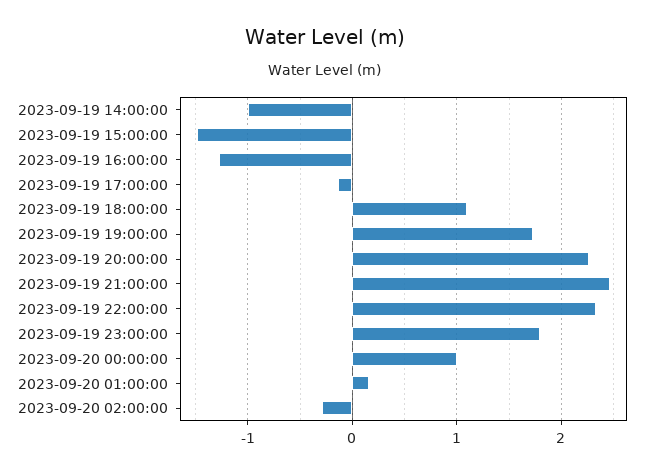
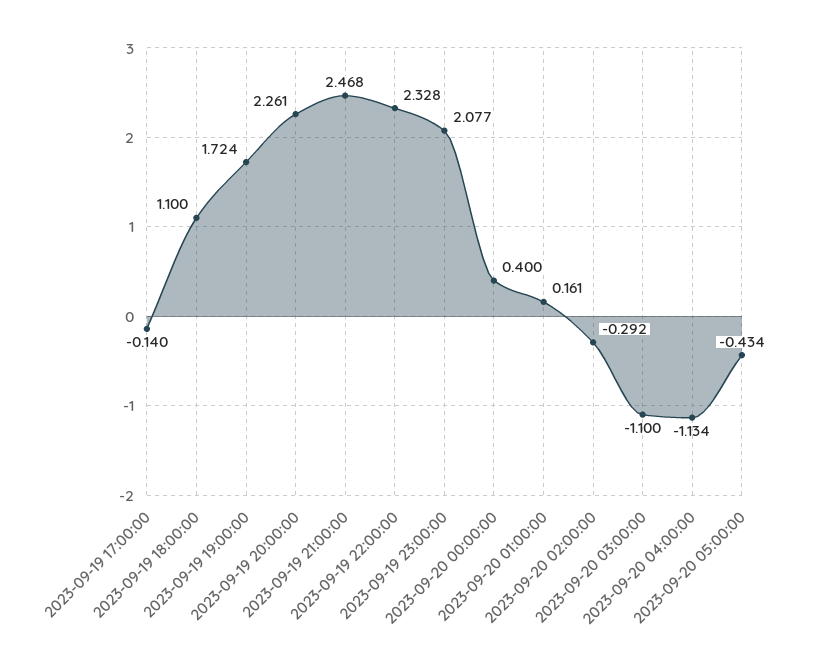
2023-09-19 14:00:00: -1 -> none
2023-09-19 15:00:00: -1.5 -> none
2023-09-19 16:00:00: -1.3 -> none
2023-09-19 23:00:00: 1.8 -> 2.077
2023-09-20 00:00:00: 1 -> 0.4
2023-09-20 03:00:00: none -> -1.1
2023-09-20 04:00:00: none -> -1.134
2023-09-20 05:00:00: none -> -0.434

